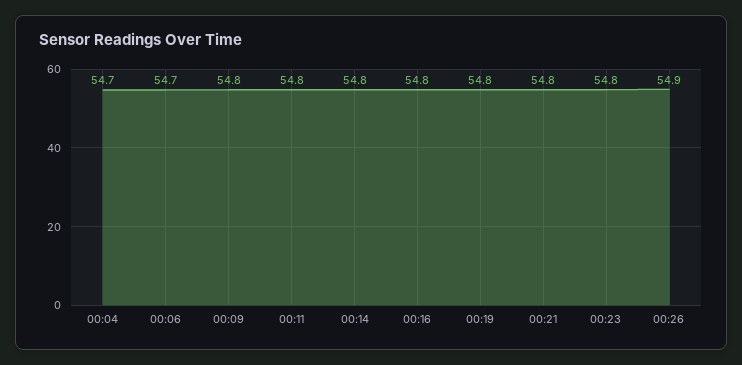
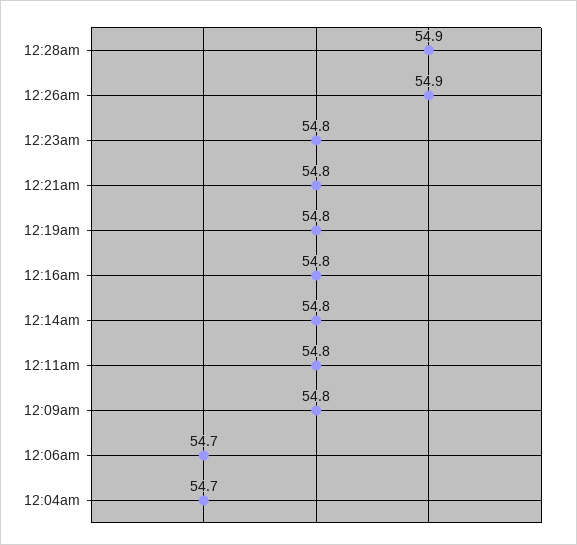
12:28am: none -> 54.9

